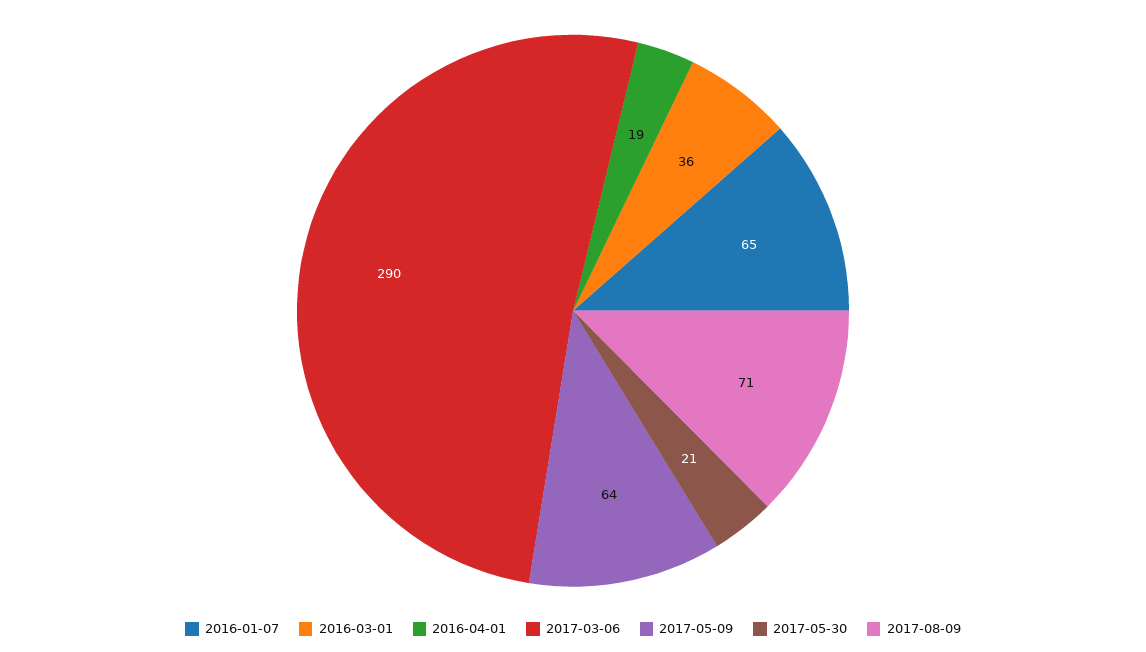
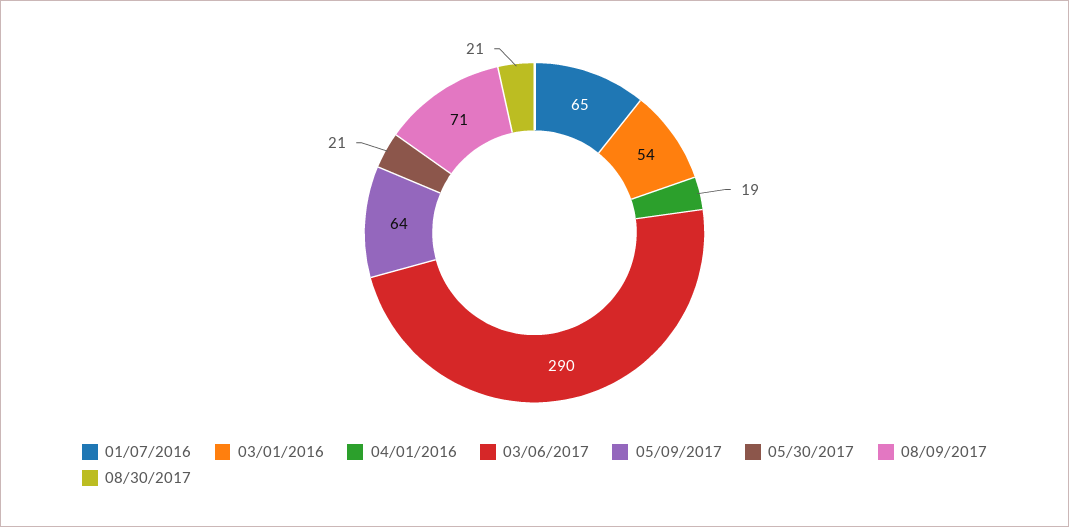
2016-03-01: 36 -> 54
08/30/2017: none -> 21

